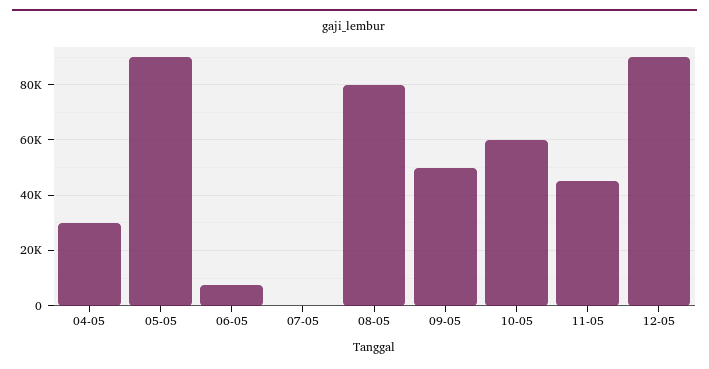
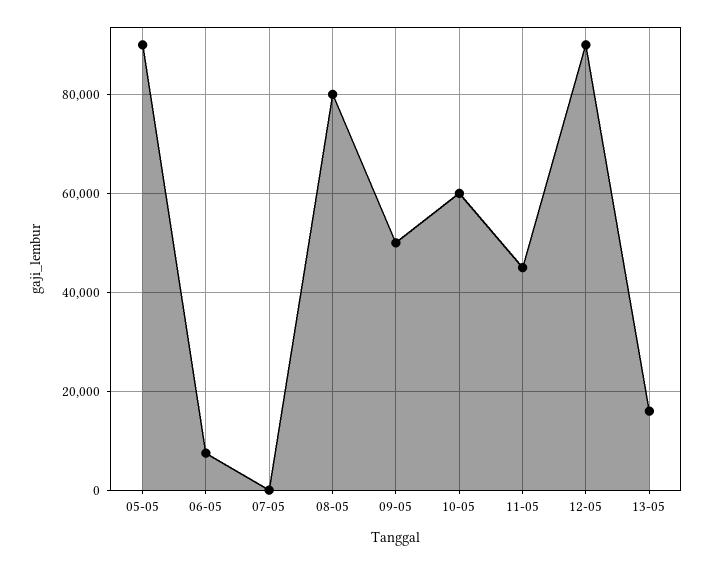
04-05: 30000 -> none
13-05: none -> 16000

